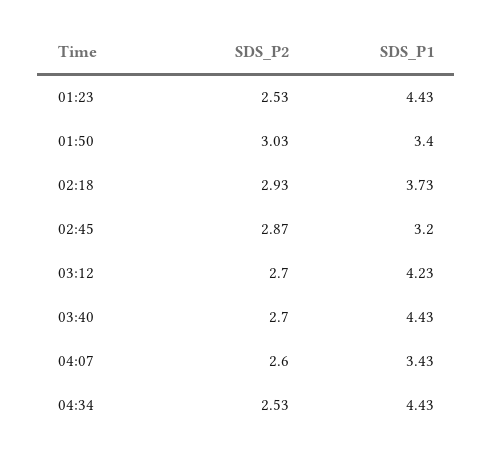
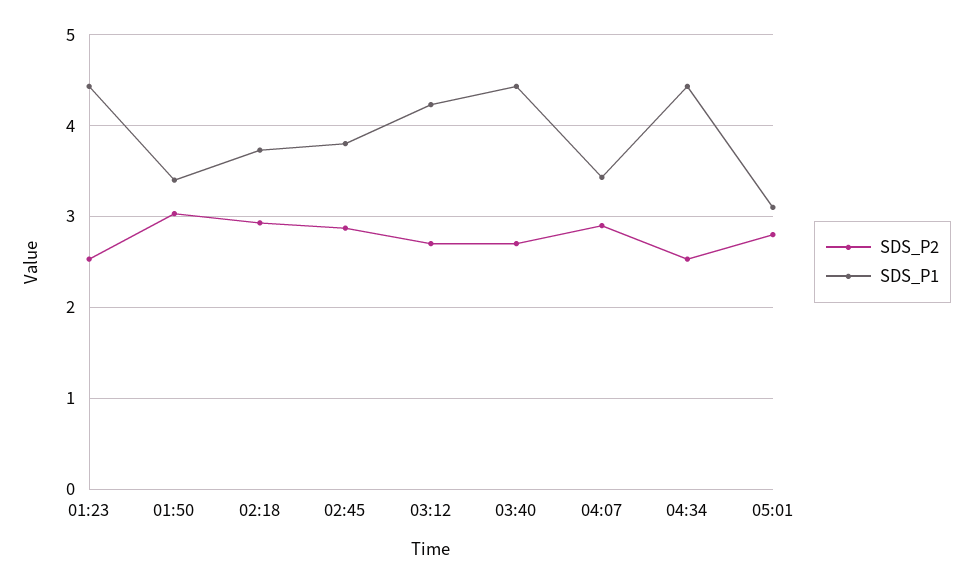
SDS_P1, 02:45: 3.2 -> 3.8
SDS_P2, 04:07: 2.6 -> 2.9
SDS_P2, 05:01: none -> 2.8
SDS_P1, 05:01: none -> 3.1

